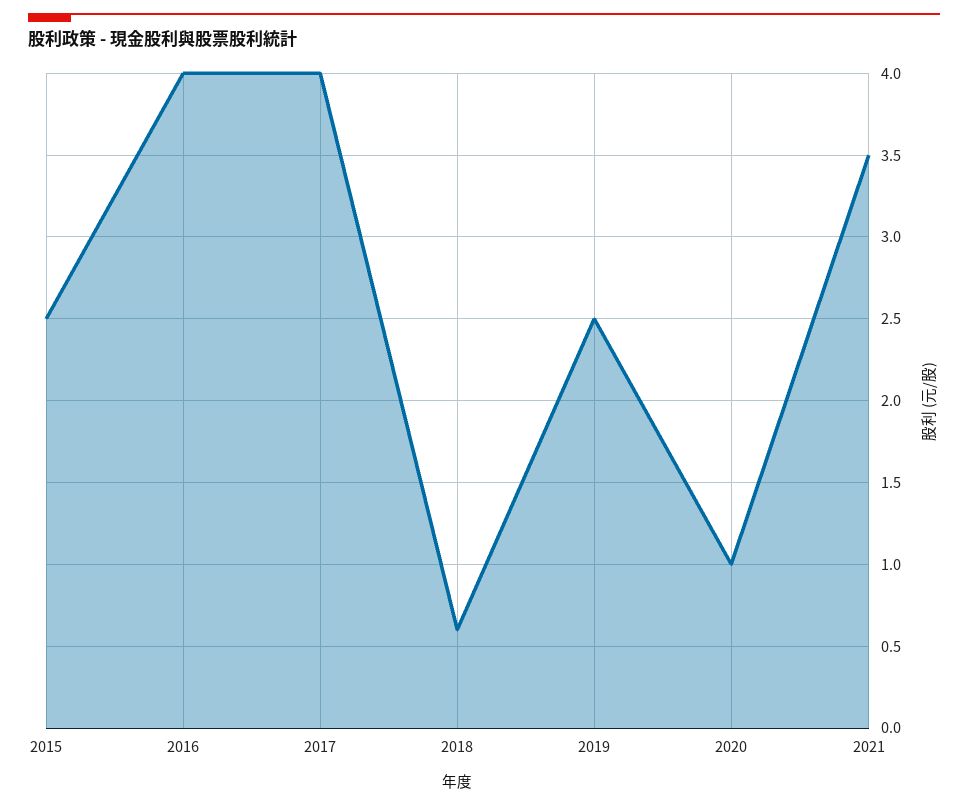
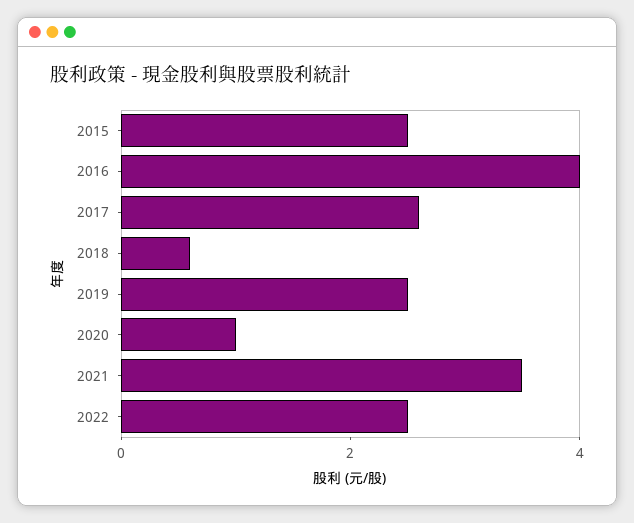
2017: 4 -> 2.5
2022: none -> 2.5

